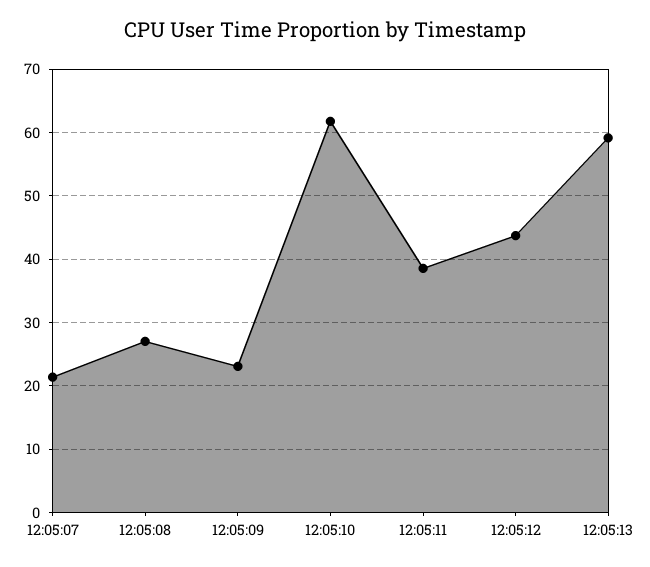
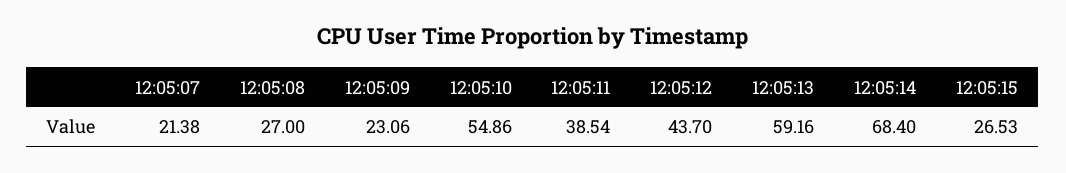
12:05:10: 62 -> 54.86
12:05:14: none -> 68.4
12:05:15: none -> 26.53

